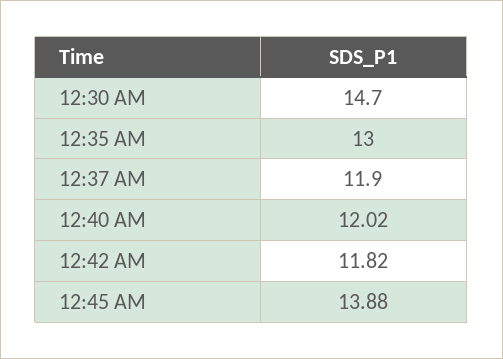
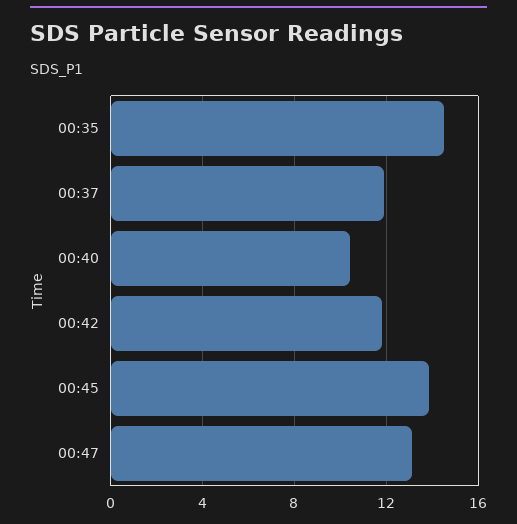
12:30 AM: 14.7 -> none
12:35 AM: 13 -> 14.5
12:40 AM: 12.02 -> 10.5
00:47: none -> 13

